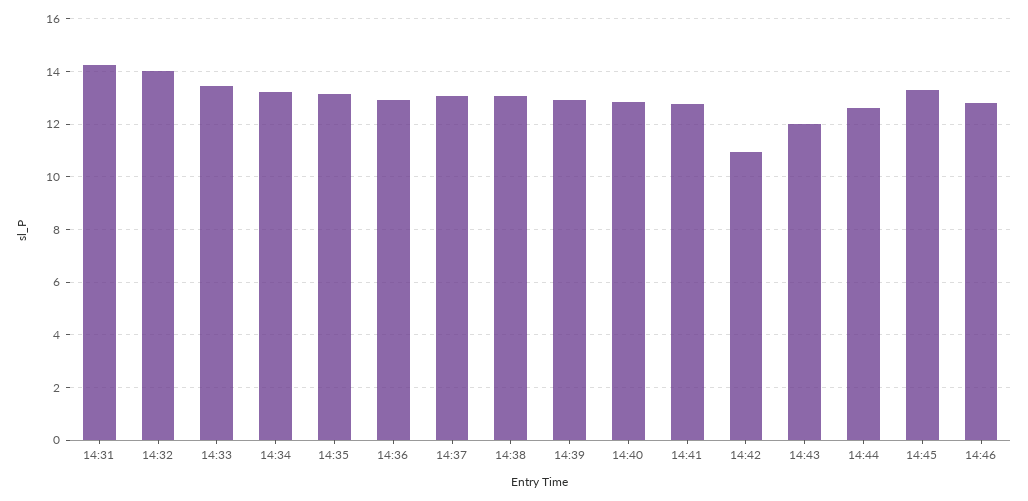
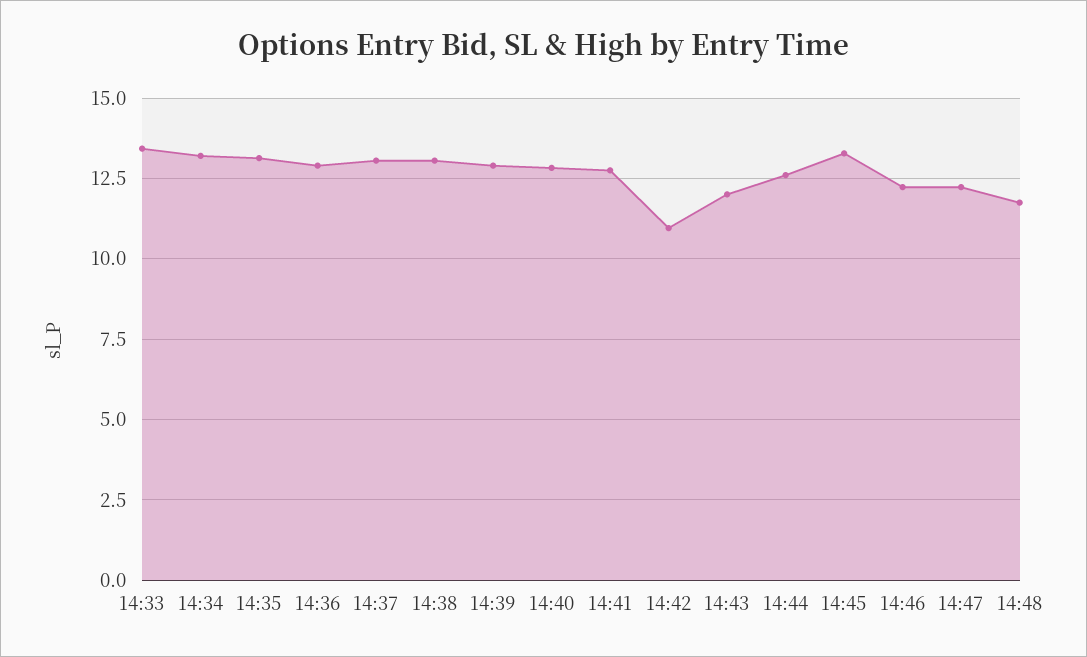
14:31: 14.25 -> none
14:32: 14 -> none
14:46: 12.75 -> 12.25
14:47: none -> 12.25
14:48: none -> 11.75

